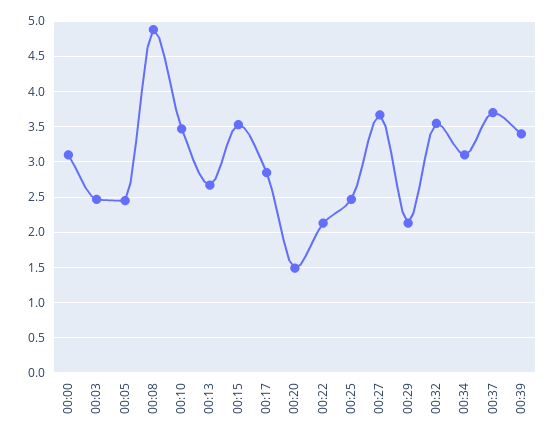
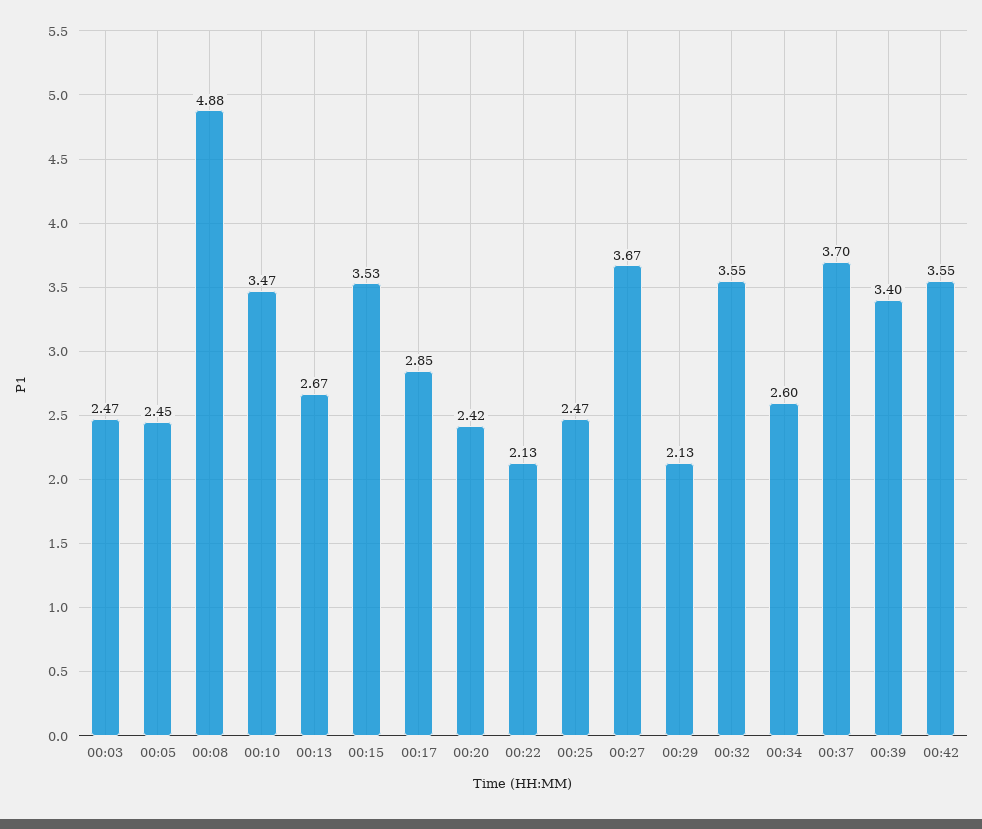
00:00: 3.1 -> none
00:20: 1.5 -> 2.42
00:34: 3.1 -> 2.6
00:42: none -> 3.55

